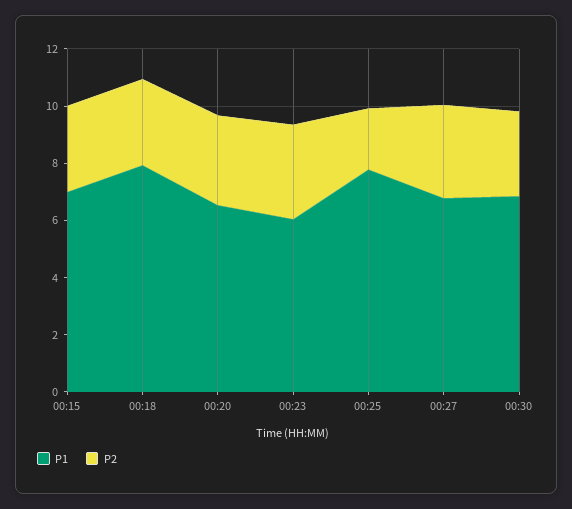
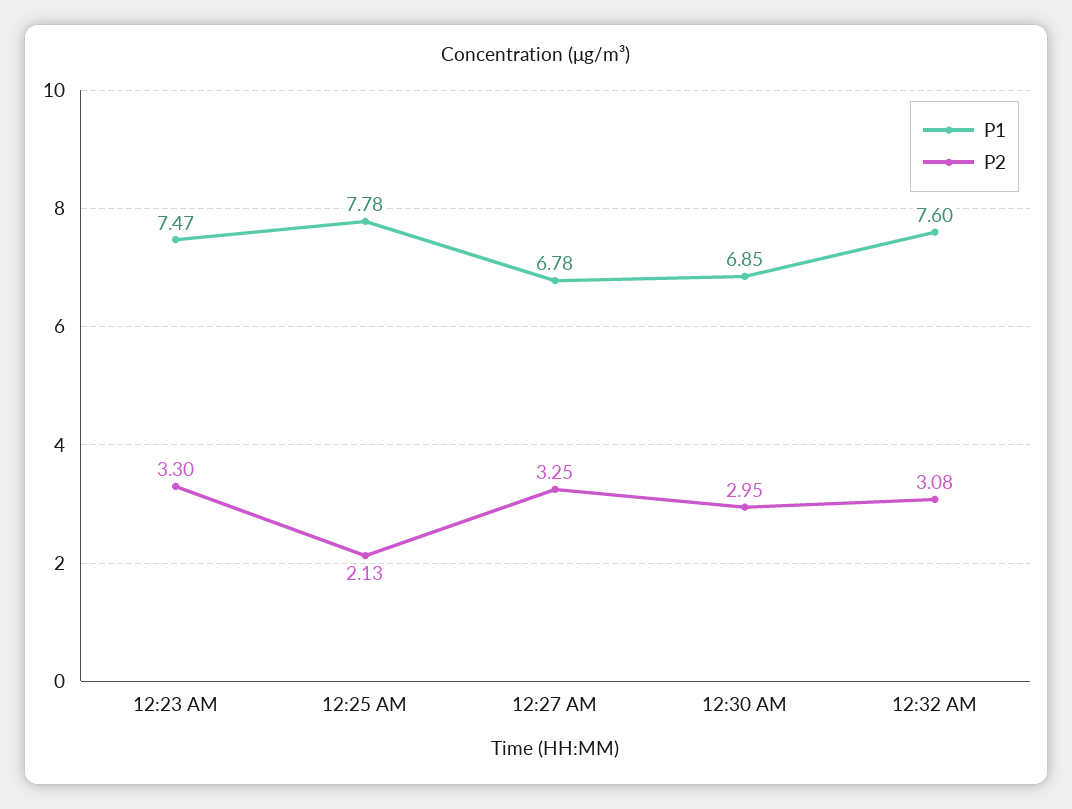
P1, 00:15: 7 -> none
P2, 00:15: 3 -> none
P1, 00:18: 8 -> none
P2, 00:18: 3 -> none
P1, 00:20: 6.5 -> none
P2, 00:20: 3 -> none
P1, 00:23: 6 -> 7.47
P1, 12:32 AM: none -> 7.6
P2, 12:32 AM: none -> 3.08

